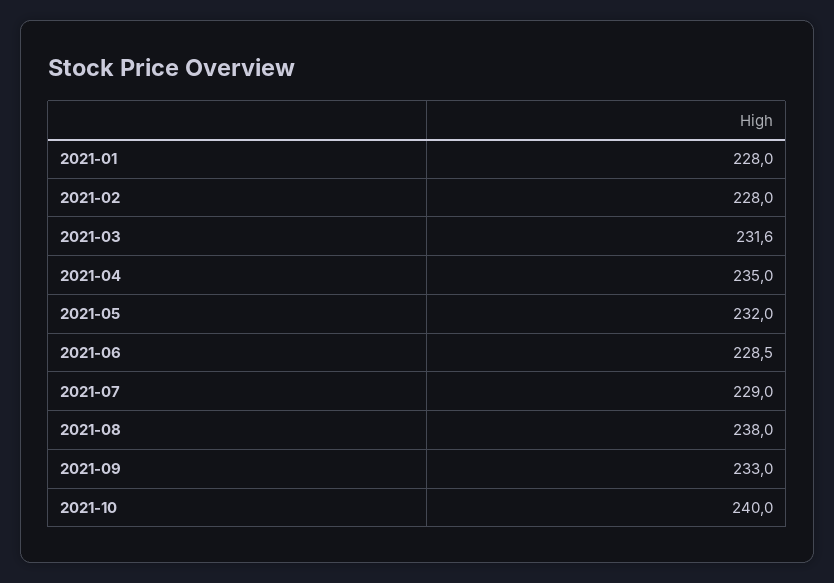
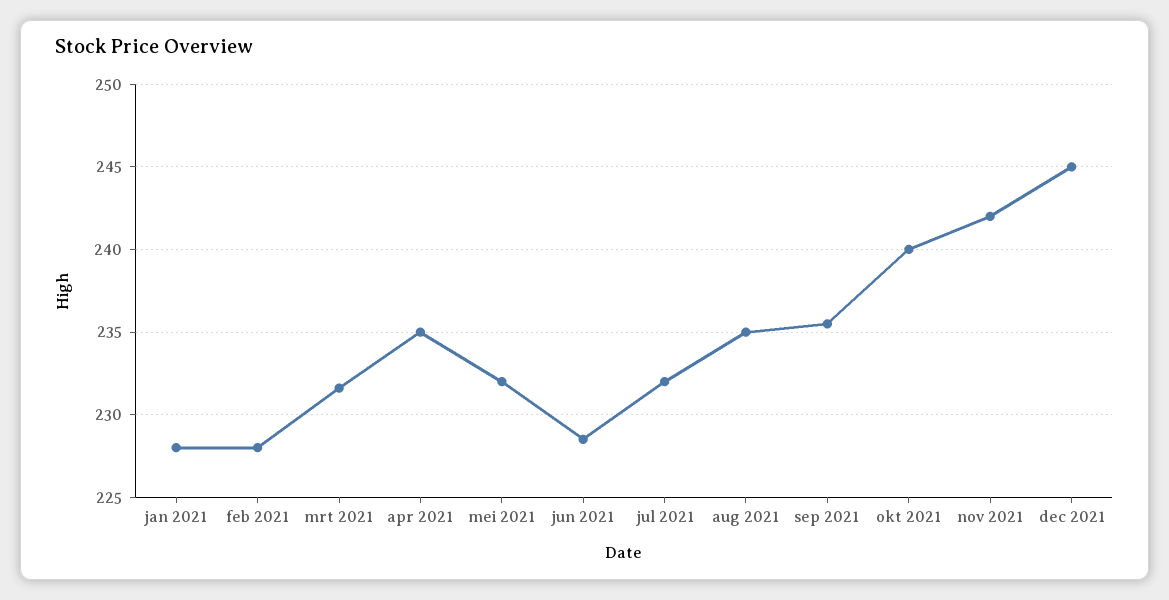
2021-07: 229 -> 232
2021-08: 238 -> 235
2021-09: 233 -> 235.5
nov 2021: none -> 242
dec 2021: none -> 245

